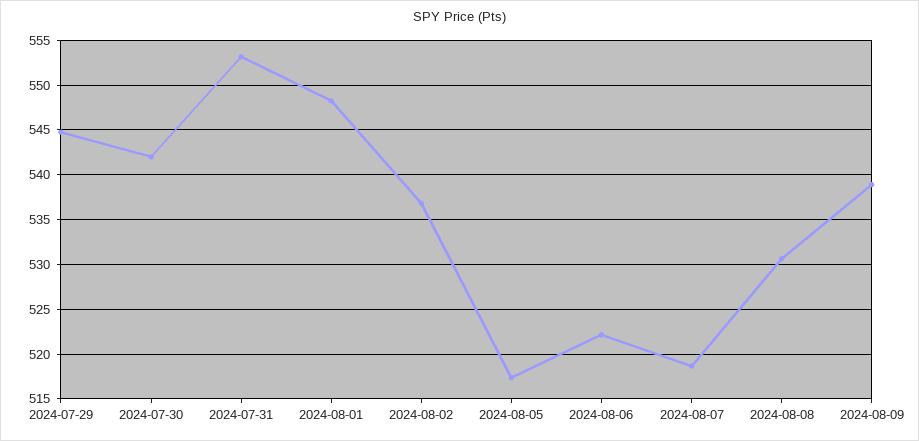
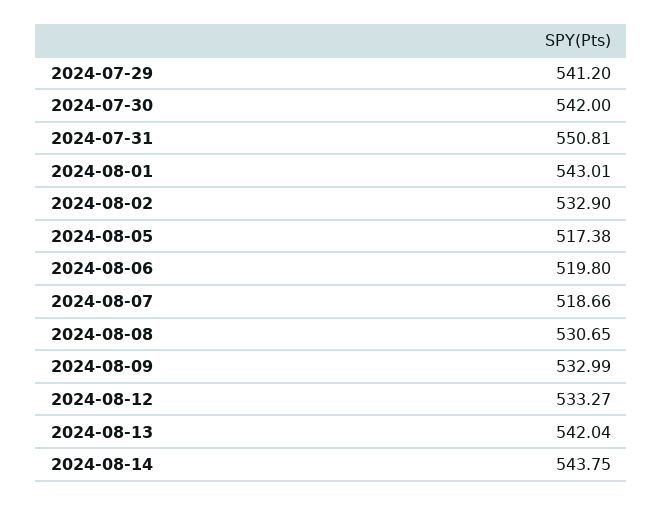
2024-07-29: 545 -> 541.2
2024-07-31: 553 -> 550.81
2024-08-01: 548 -> 543.01
2024-08-02: 537 -> 532.9
2024-08-06: 522 -> 519.8
2024-08-09: 539 -> 532.99
2024-08-12: none -> 533.27
2024-08-13: none -> 542.04
2024-08-14: none -> 543.75

